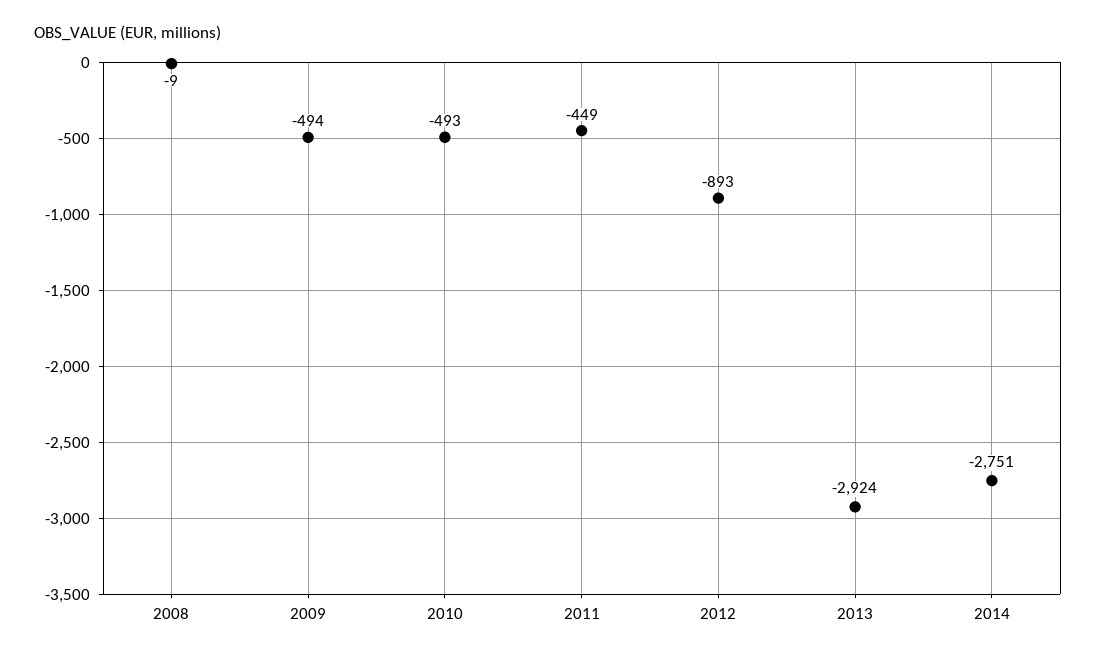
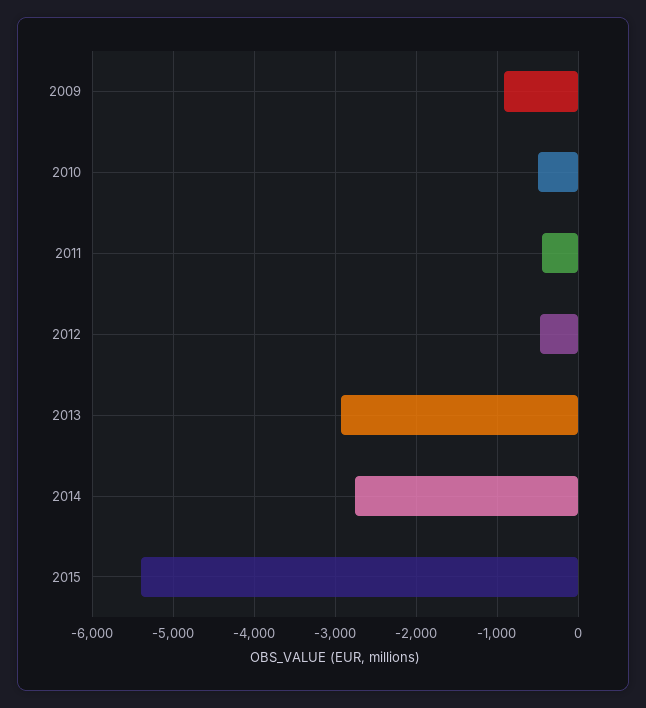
2008: -9 -> none
2009: -494 -> -900
2012: -893 -> -500
2015: none -> -5400

